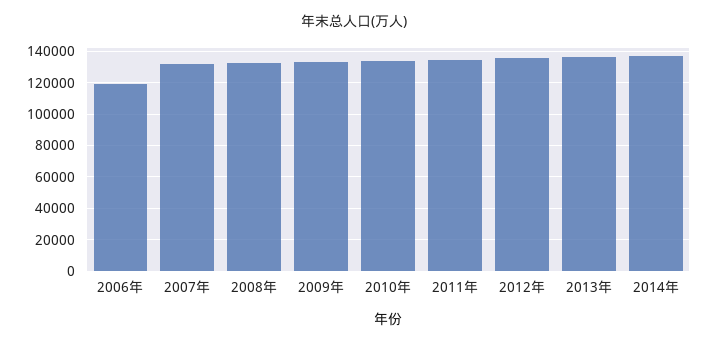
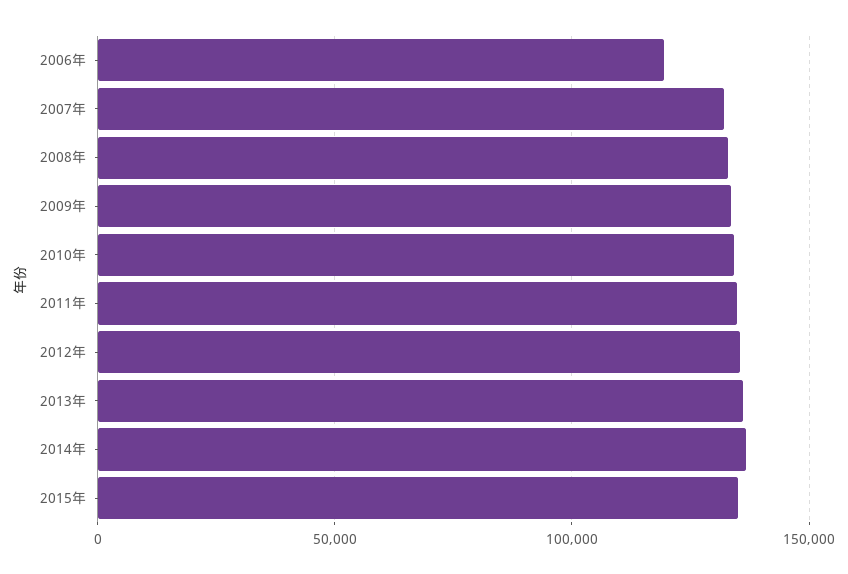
2015年: none -> 135000

